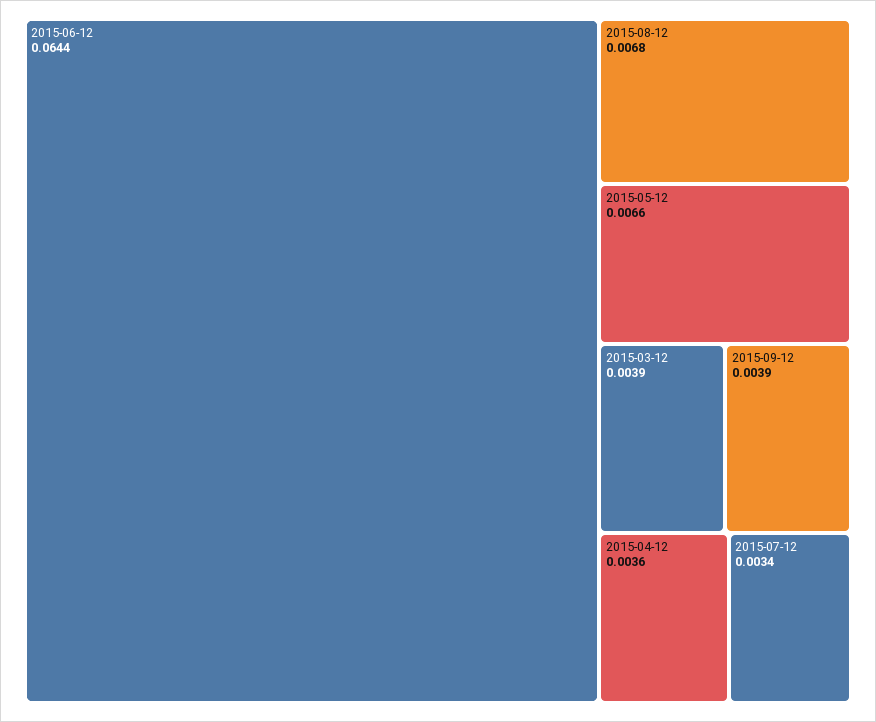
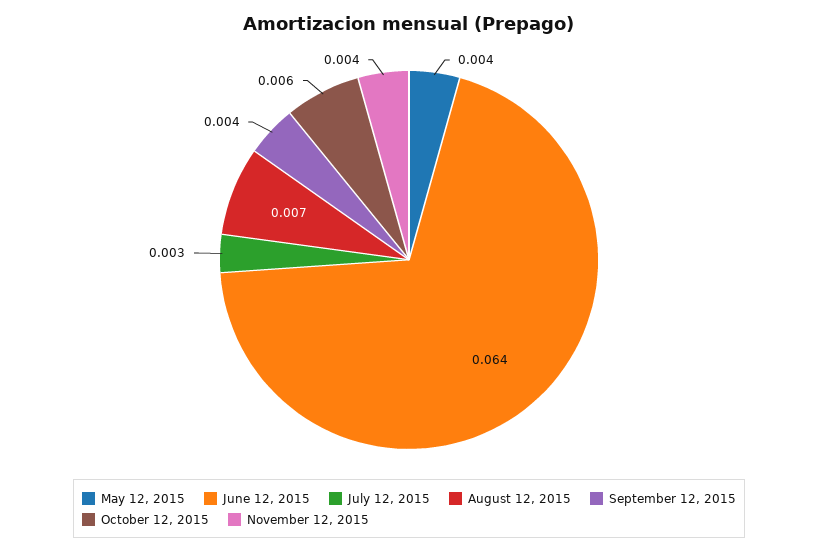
2015-05-12: 0.0066 -> 0.004
2015-03-12: 0.0039 -> none
2015-04-12: 0.0036 -> none
October 12, 2015: none -> 0.006
November 12, 2015: none -> 0.004

